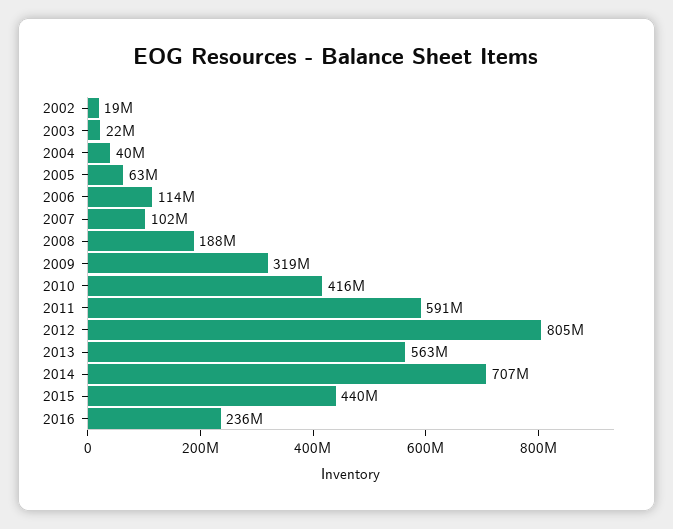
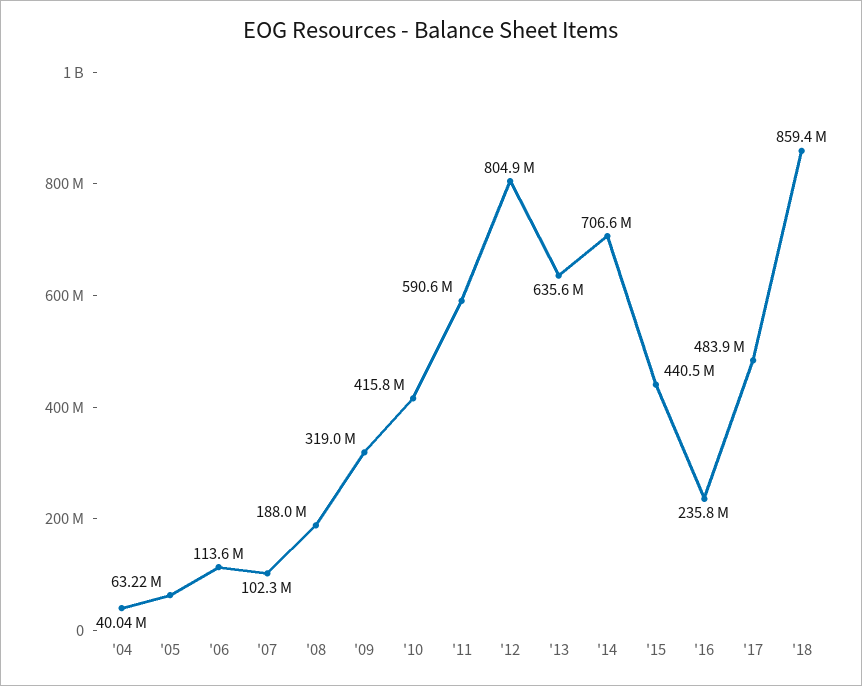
2002: 19000000 -> none
2003: 22000000 -> none
2013: 563000000 -> 635600000
'17: none -> 483900000
'18: none -> 859400000

